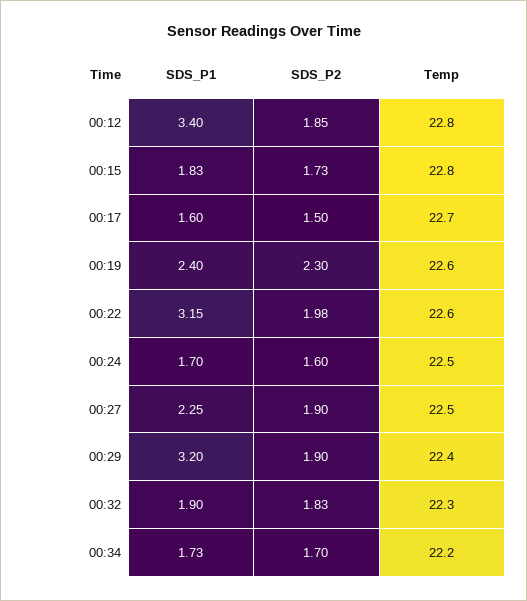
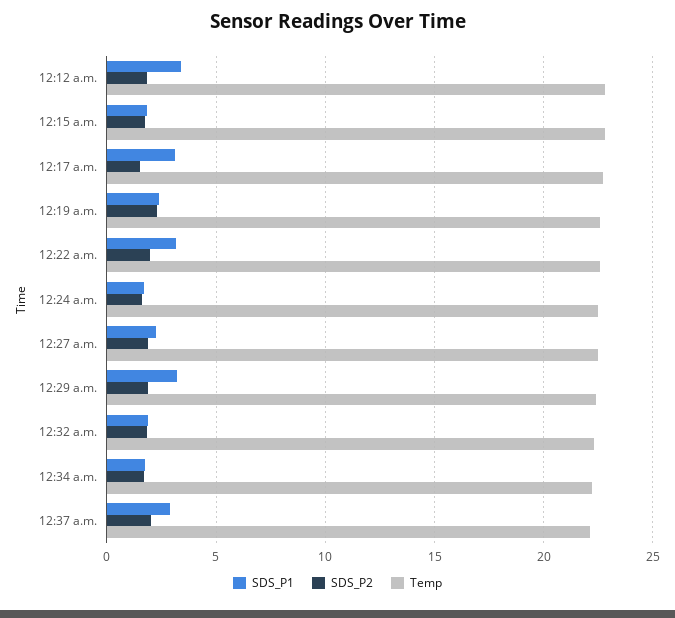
SDS_P1, 00:17: 1.6 -> 3
SDS_P1, 12:37 a.m.: none -> 3
SDS_P2, 12:37 a.m.: none -> 2
Temp, 12:37 a.m.: none -> 22

